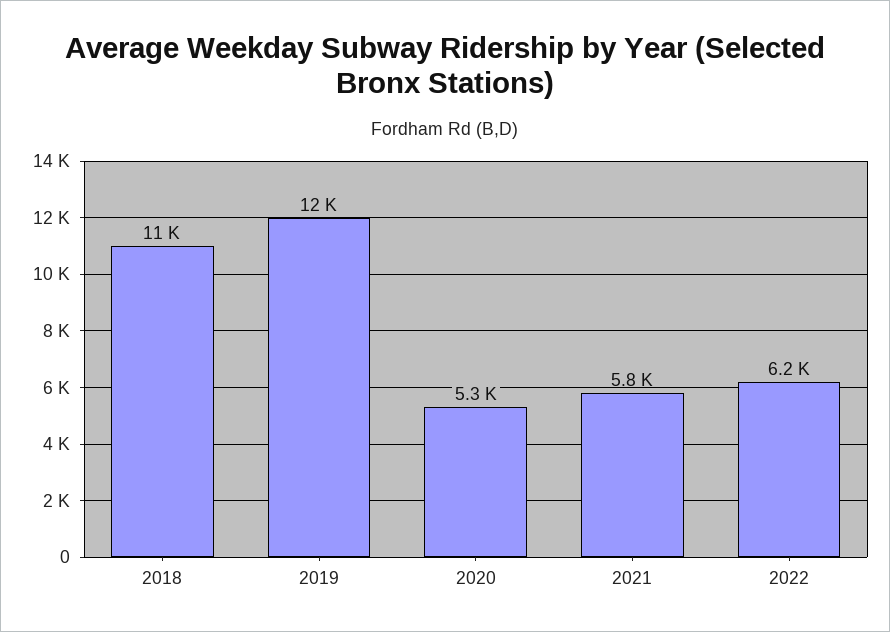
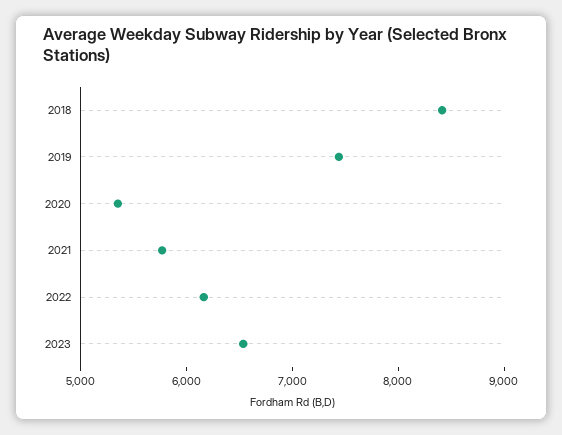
2018: 11000 -> 8400
2019: 12000 -> 7400
2023: none -> 6600

